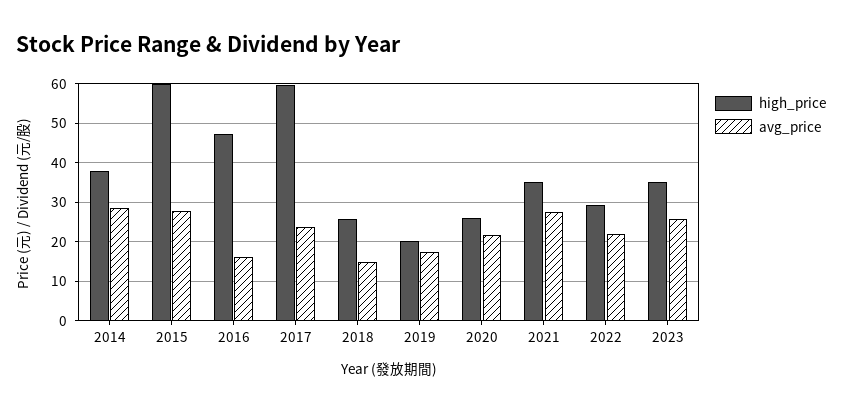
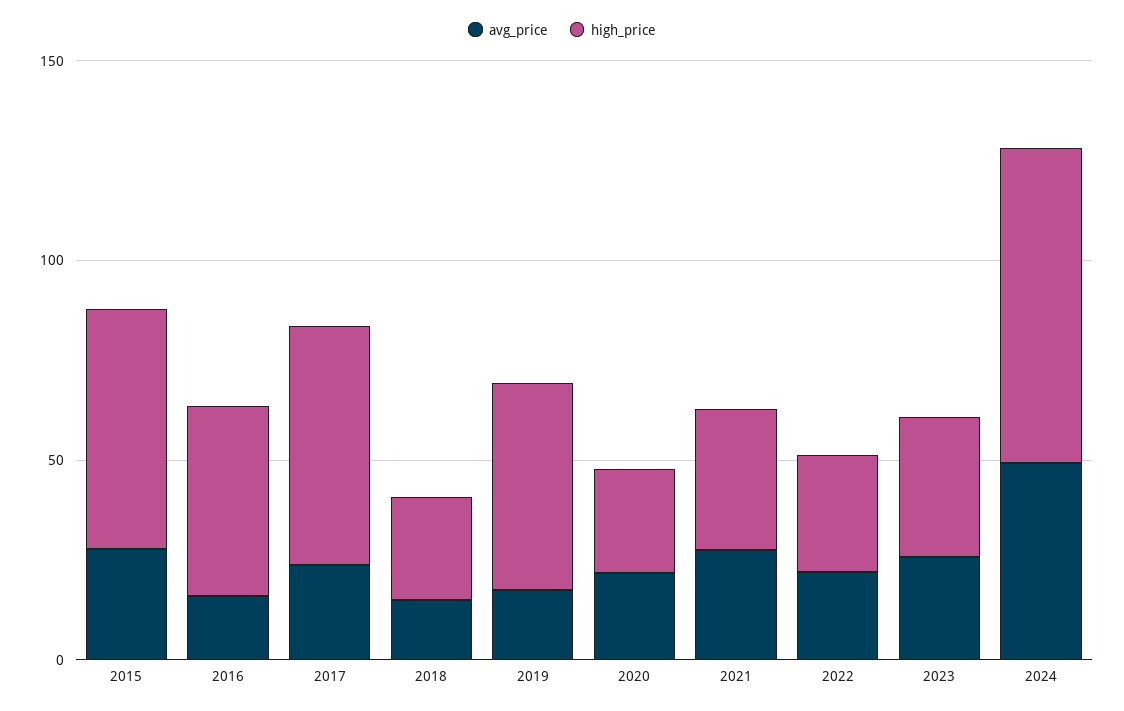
high_price, 2014: 38 -> none
avg_price, 2014: 28 -> none
high_price, 2019: 20 -> 50
avg_price, 2024: none -> 50
high_price, 2024: none -> 80

